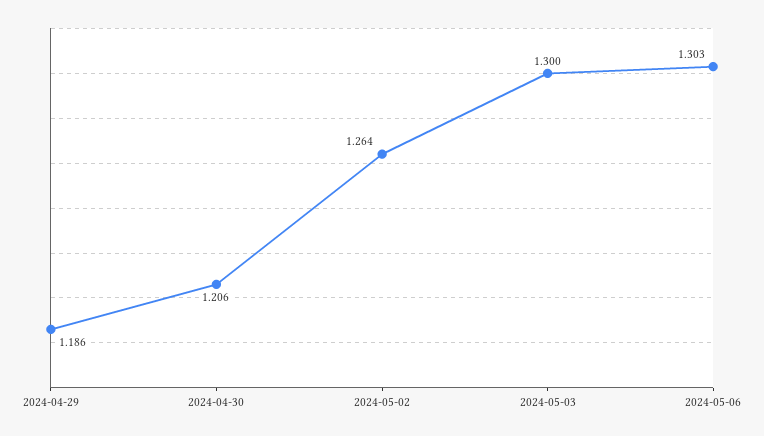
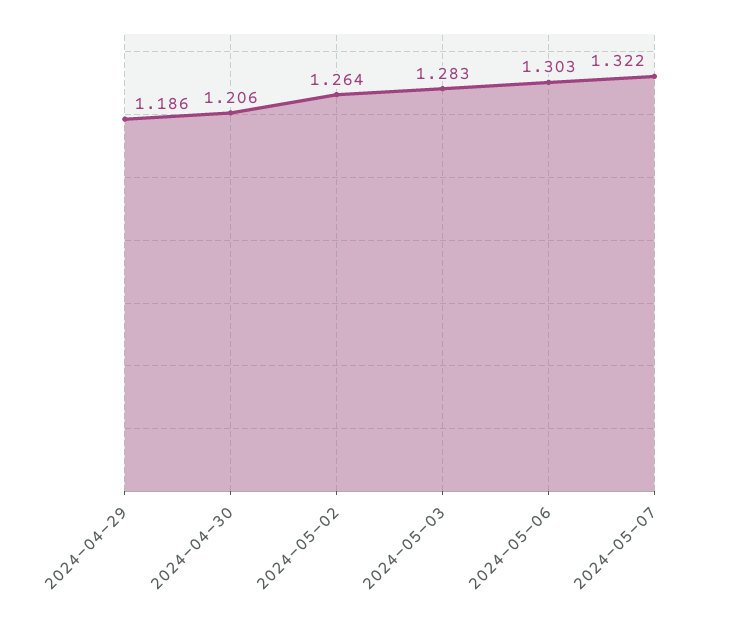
2024-05-03: 1.3 -> 1.283
2024-05-07: none -> 1.322

